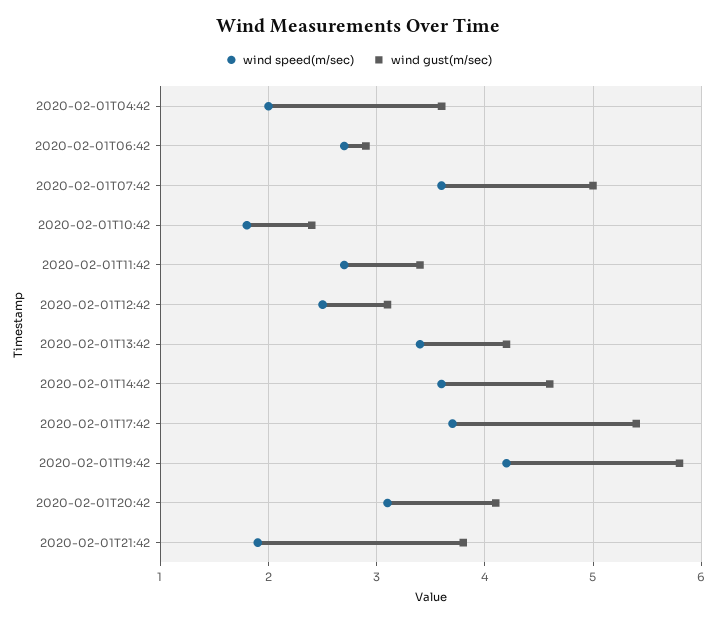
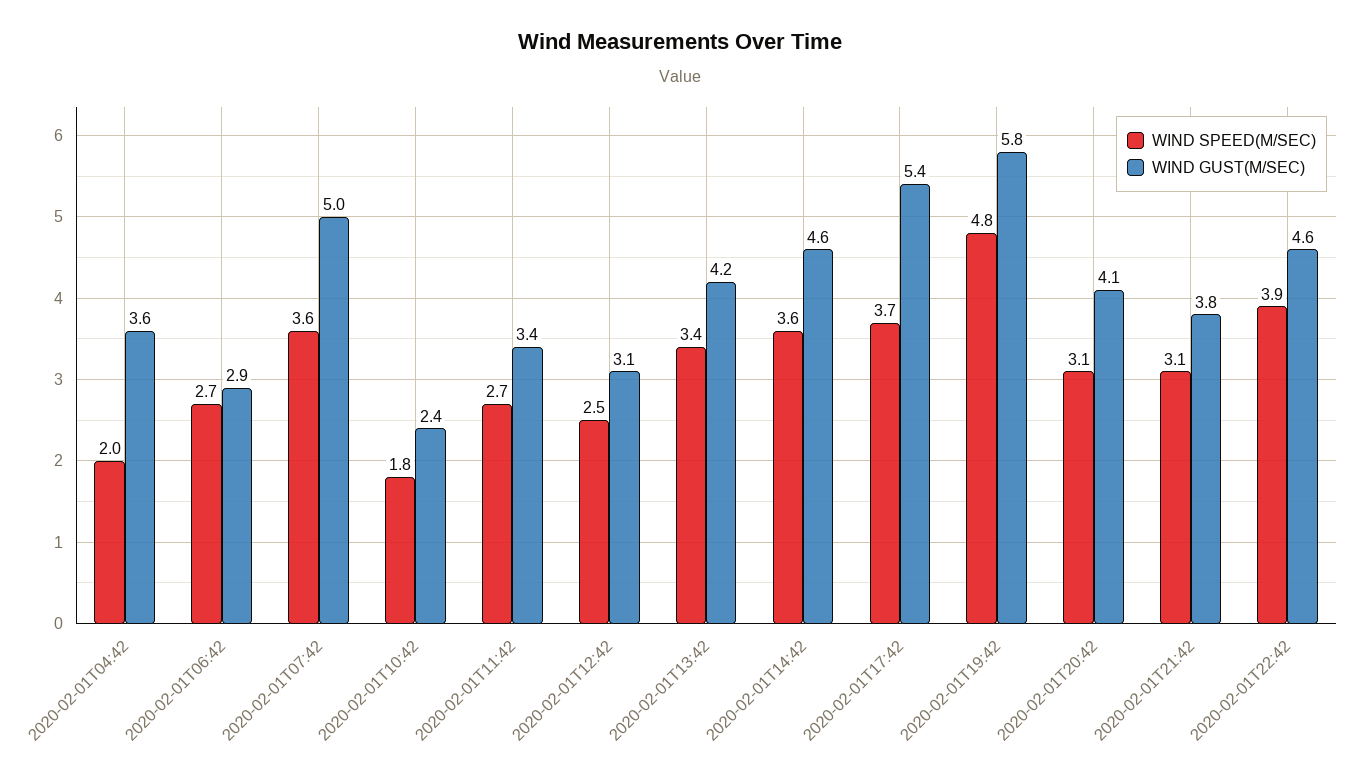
wind speed(m/sec), 2020-02-01T19:42: 4.2 -> 4.8
wind speed(m/sec), 2020-02-01T21:42: 1.9 -> 3.1
wind speed(m/sec), 2020-02-01T22:42: none -> 3.9
wind gust(m/sec), 2020-02-01T22:42: none -> 4.6

